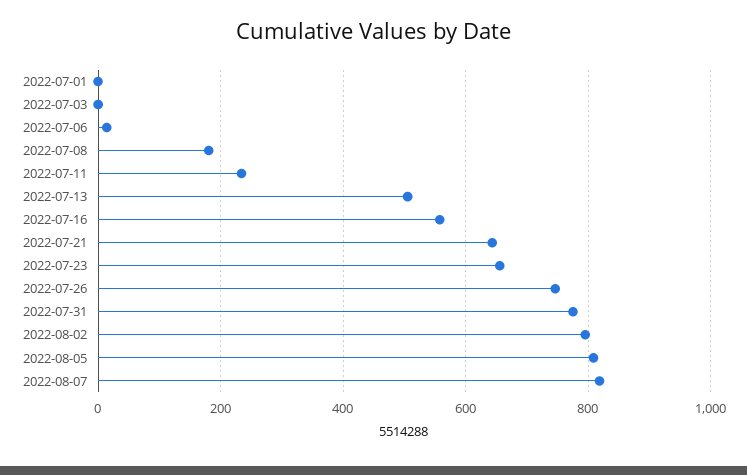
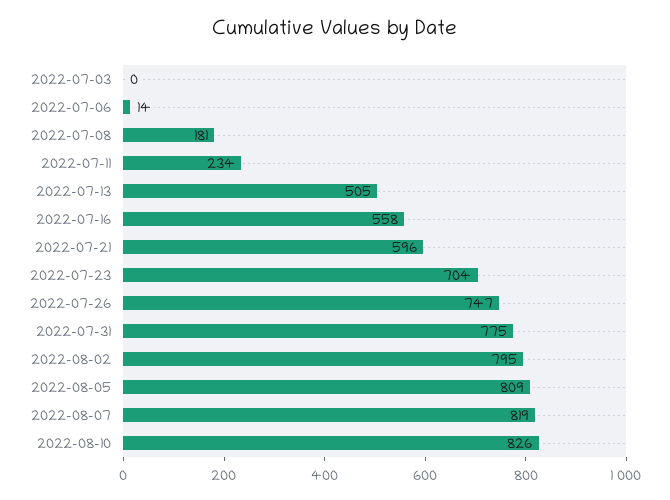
2022-07-01: 0 -> none
2022-07-21: 640 -> 596
2022-07-23: 660 -> 704
2022-08-10: none -> 826

